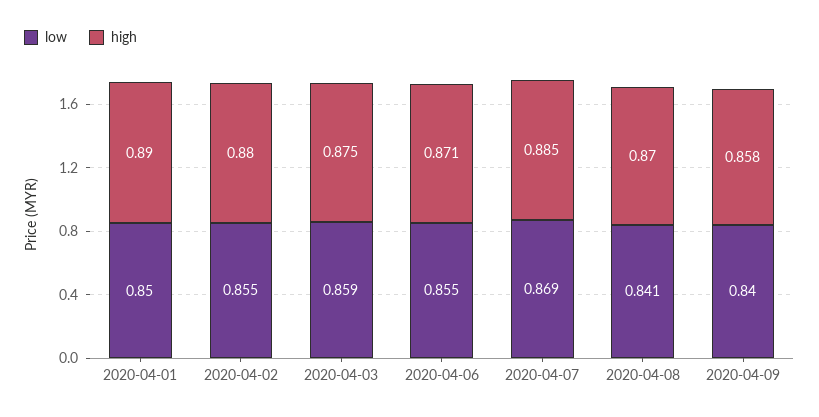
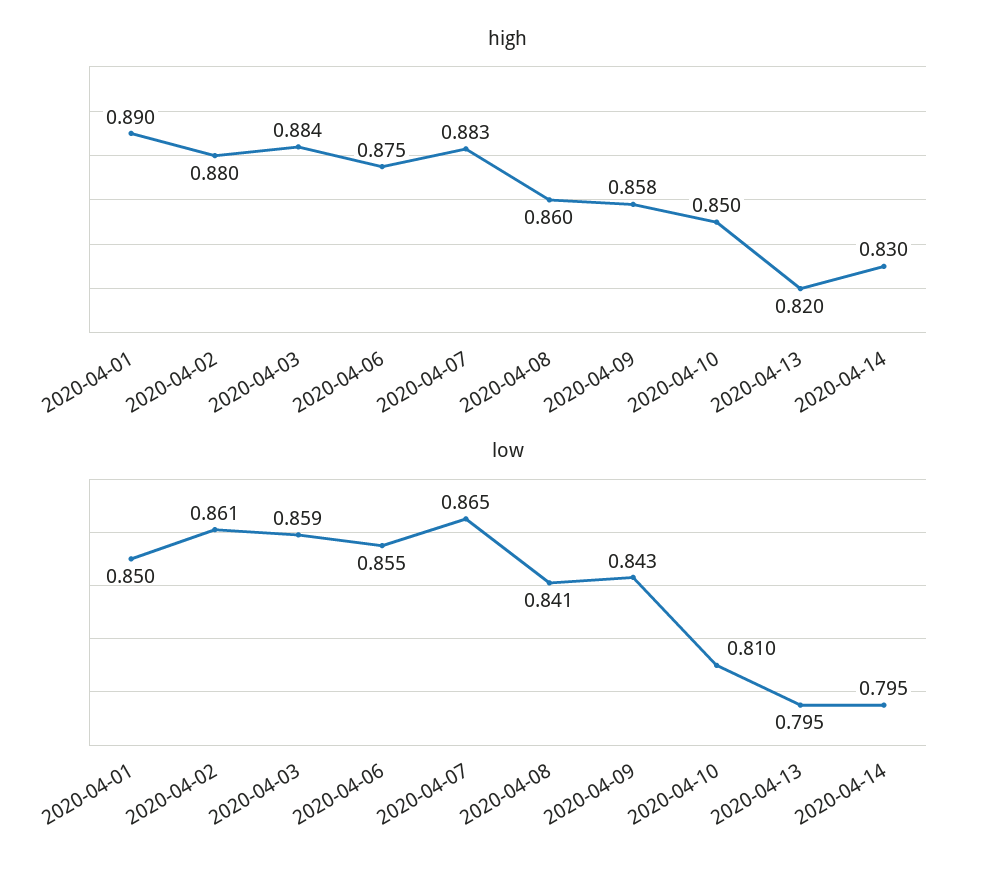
low, 2020-04-02: 0.855 -> 0.861
high, 2020-04-03: 0.875 -> 0.884
high, 2020-04-06: 0.871 -> 0.875
low, 2020-04-07: 0.869 -> 0.865
high, 2020-04-07: 0.885 -> 0.883
high, 2020-04-08: 0.87 -> 0.86
low, 2020-04-09: 0.84 -> 0.843
high, 2020-04-10: none -> 0.85
high, 2020-04-13: none -> 0.82
high, 2020-04-14: none -> 0.83
low, 2020-04-10: none -> 0.81
low, 2020-04-13: none -> 0.795
low, 2020-04-14: none -> 0.795

